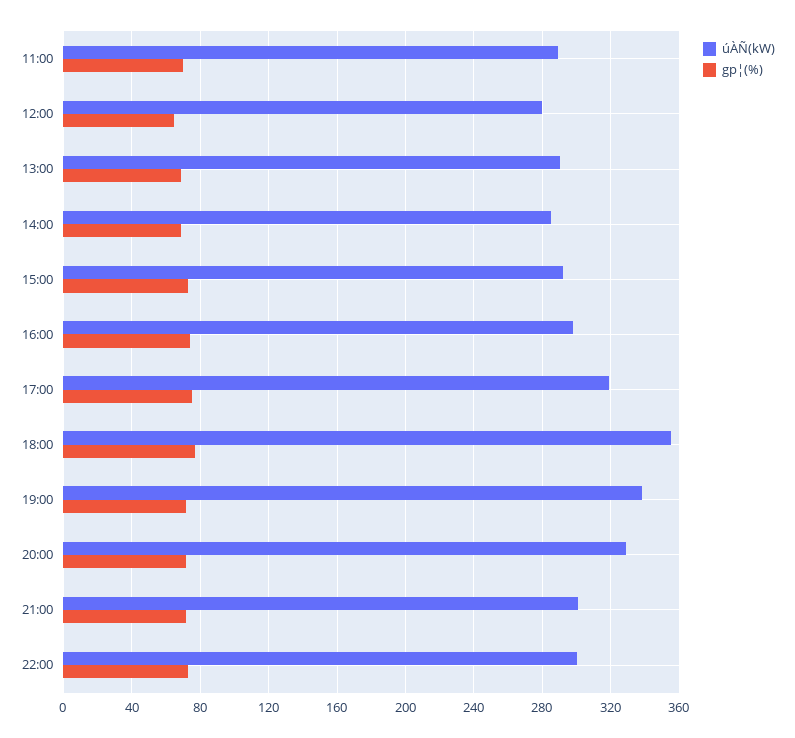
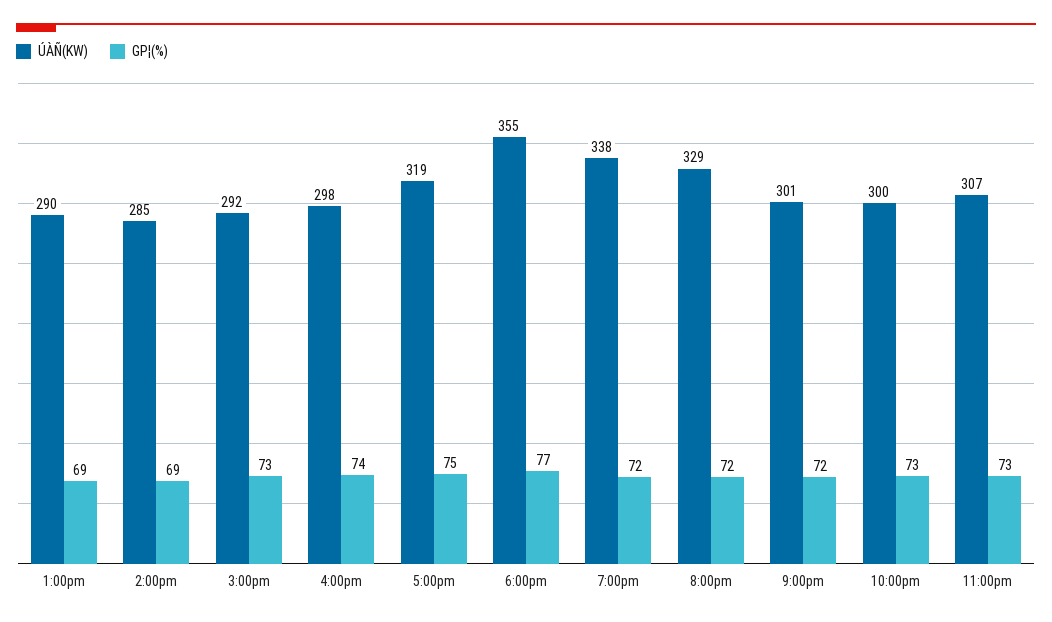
úÀÑ(kW), 11:00: 290 -> none
gp¦(%), 11:00: 70 -> none
úÀÑ(kW), 12:00: 280 -> none
gp¦(%), 12:00: 65 -> none
úÀÑ(kW), 11:00pm: none -> 307
gp¦(%), 11:00pm: none -> 73

